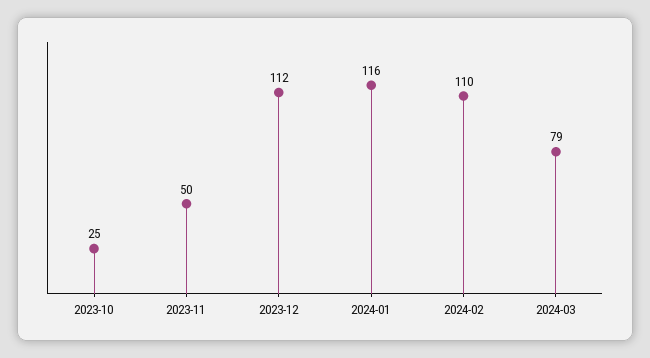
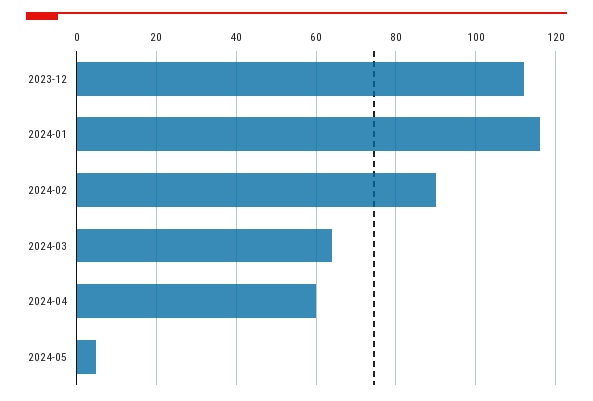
2023-10: 25 -> none
2023-11: 50 -> none
2024-02: 110 -> 90
2024-03: 79 -> 65
2024-04: none -> 60
2024-05: none -> 5

